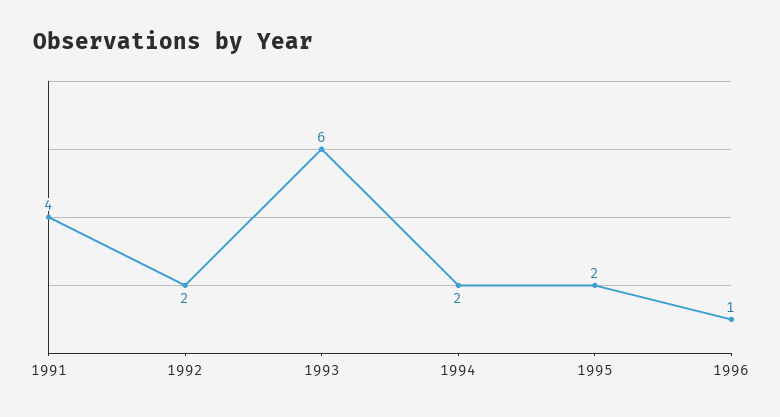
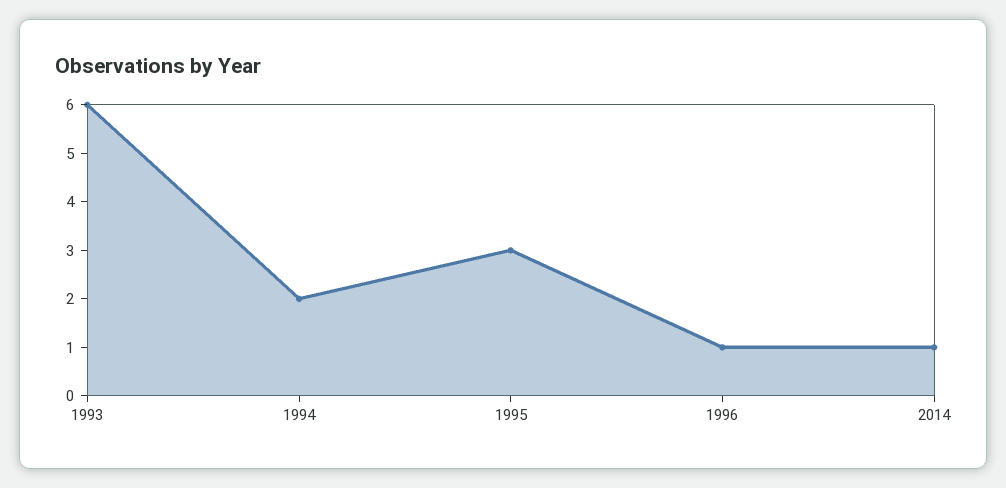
1991: 4 -> none
1992: 2 -> none
1995: 2 -> 3
2014: none -> 1

